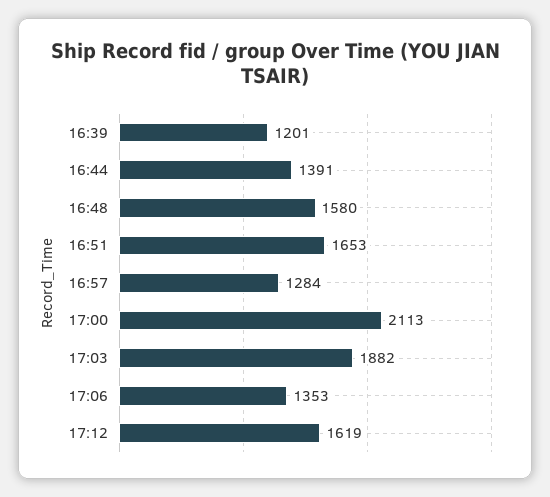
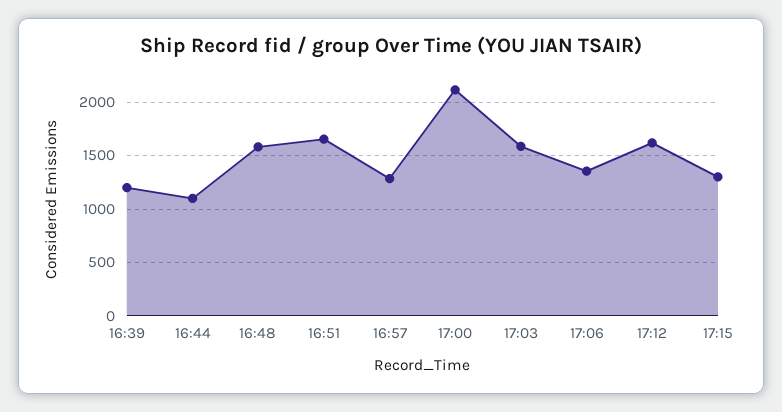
16:44: 1391 -> 1100
17:03: 1882 -> 1600
17:15: none -> 1300

